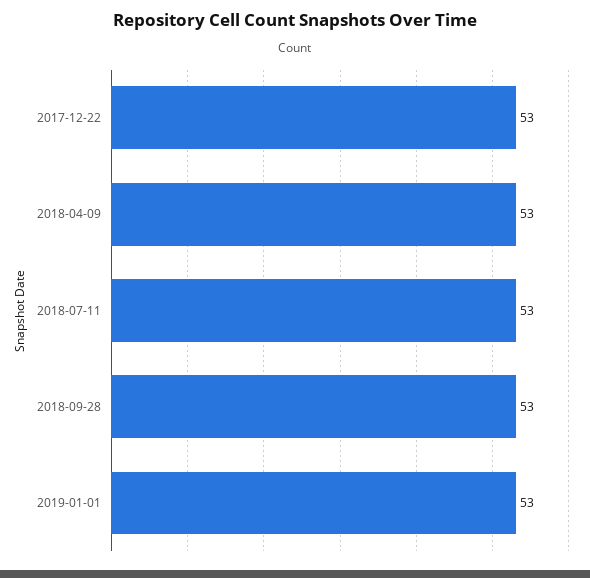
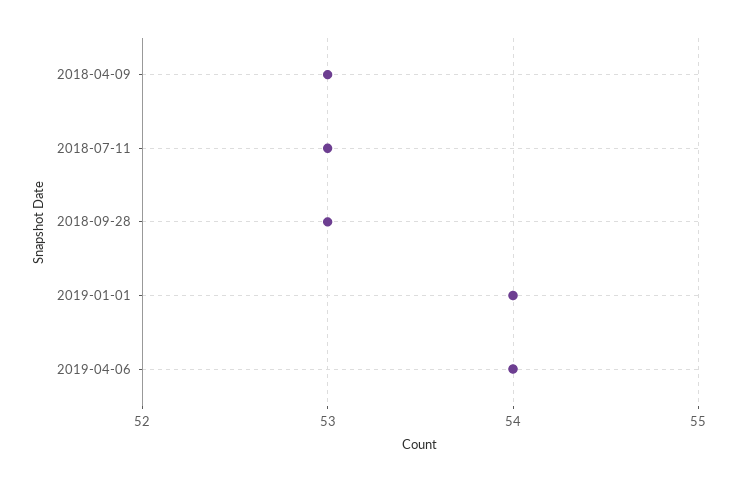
2017-12-22: 53 -> none
2019-01-01: 53 -> 54
2019-04-06: none -> 54

